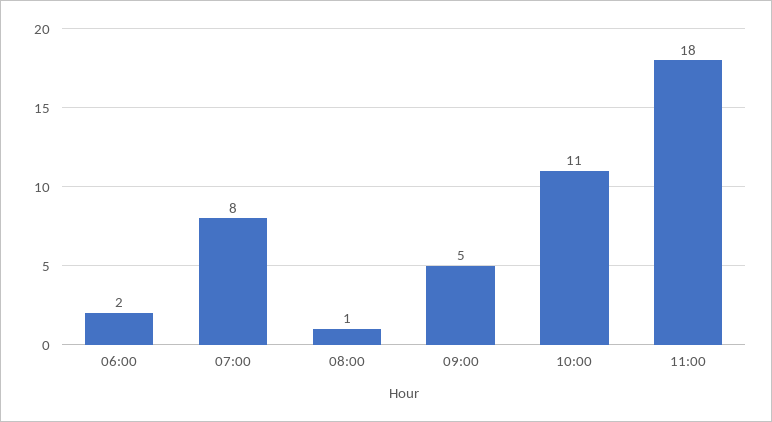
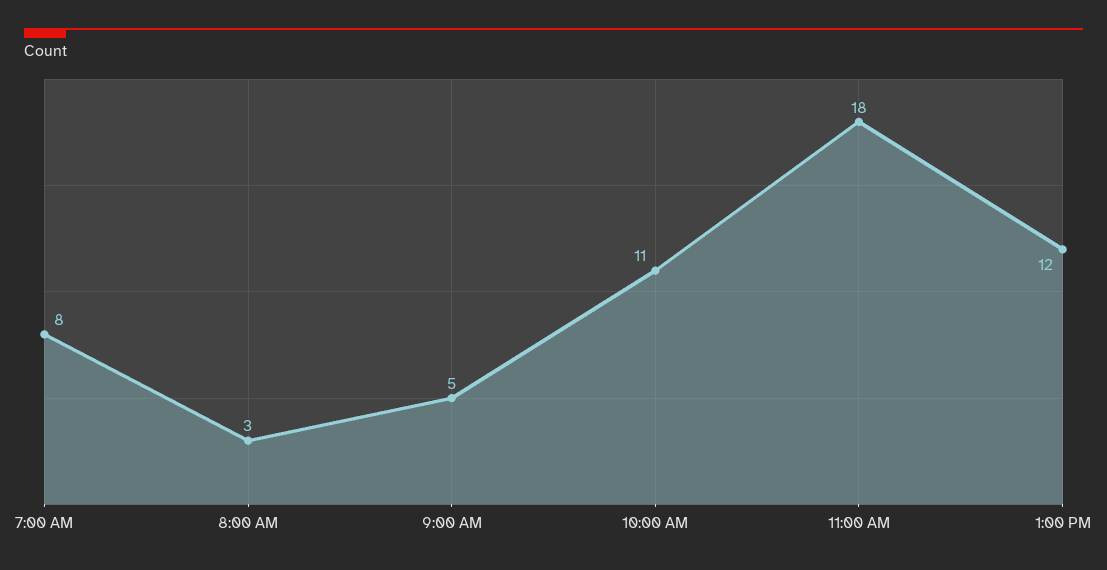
06:00: 2 -> none
08:00: 1 -> 3
1:00 PM: none -> 12

